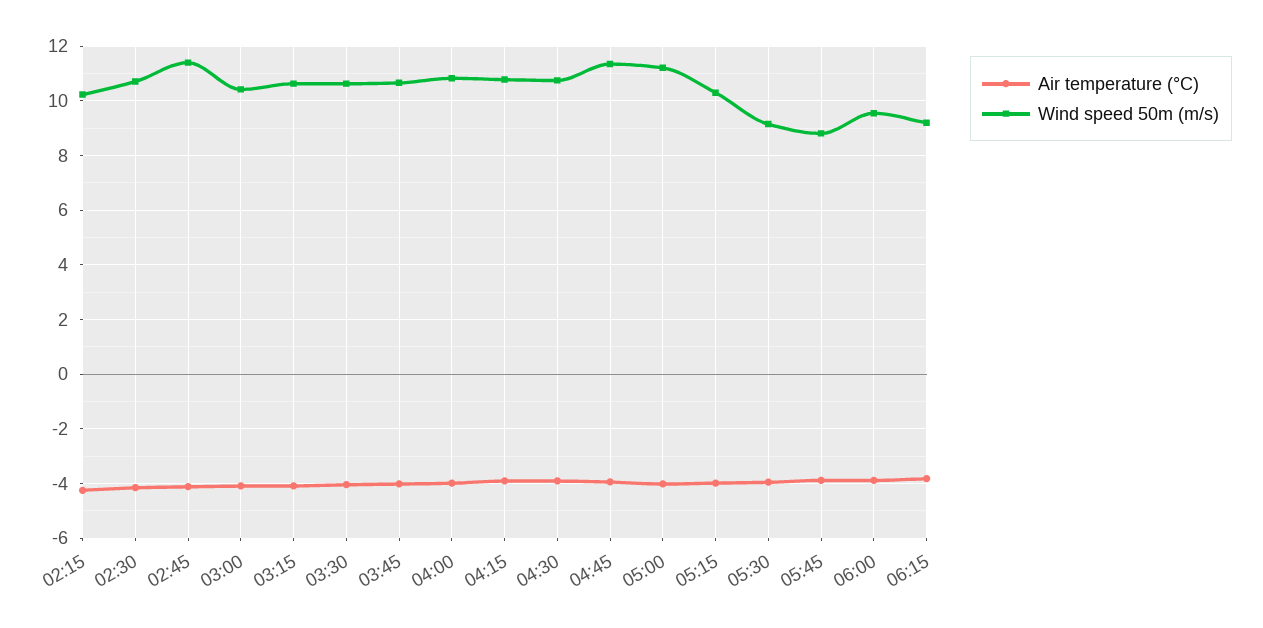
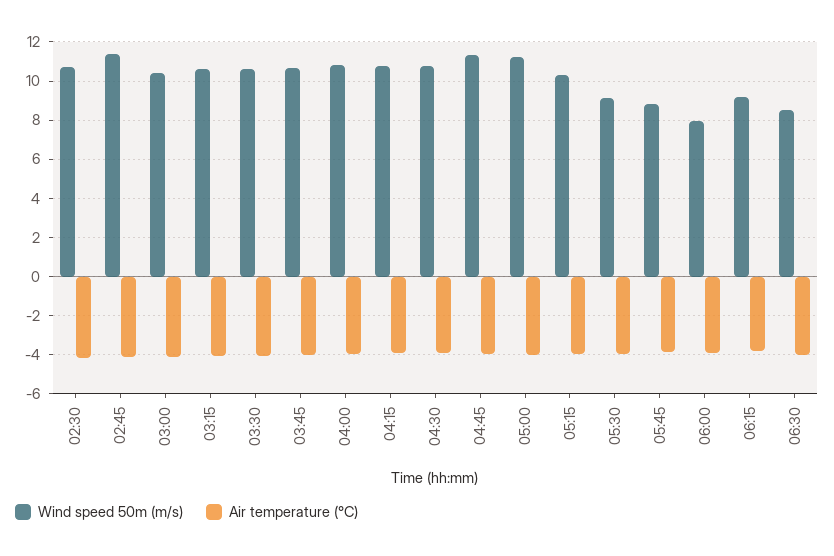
Air temperature (°C), 02:15: -4.25 -> none
Wind speed 50m (m/s), 02:15: 10.25 -> none
Wind speed 50m (m/s), 06:00: 9.5 -> 8
Wind speed 50m (m/s), 06:30: none -> 8.5
Air temperature (°C), 06:30: none -> -4

